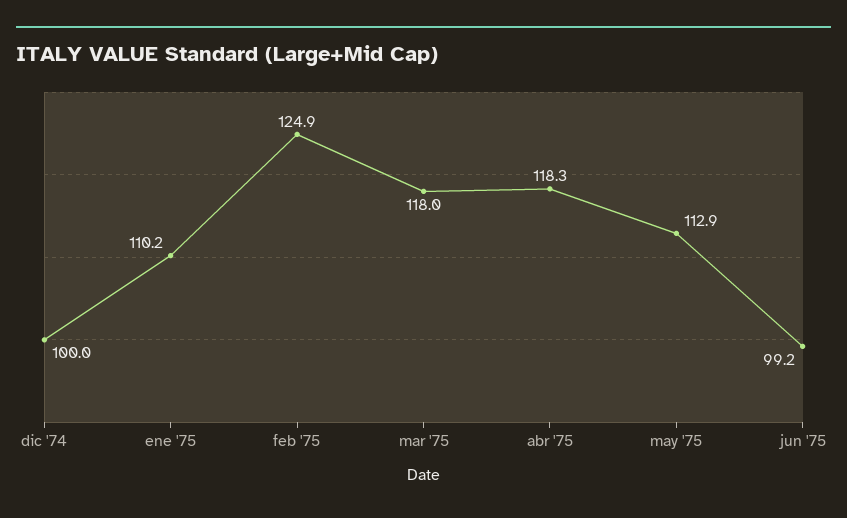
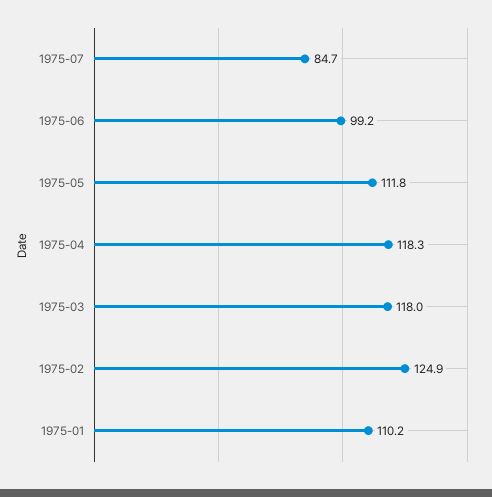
dic '74: 100 -> none
may '75: 112.9 -> 111.8
1975-07: none -> 84.7

